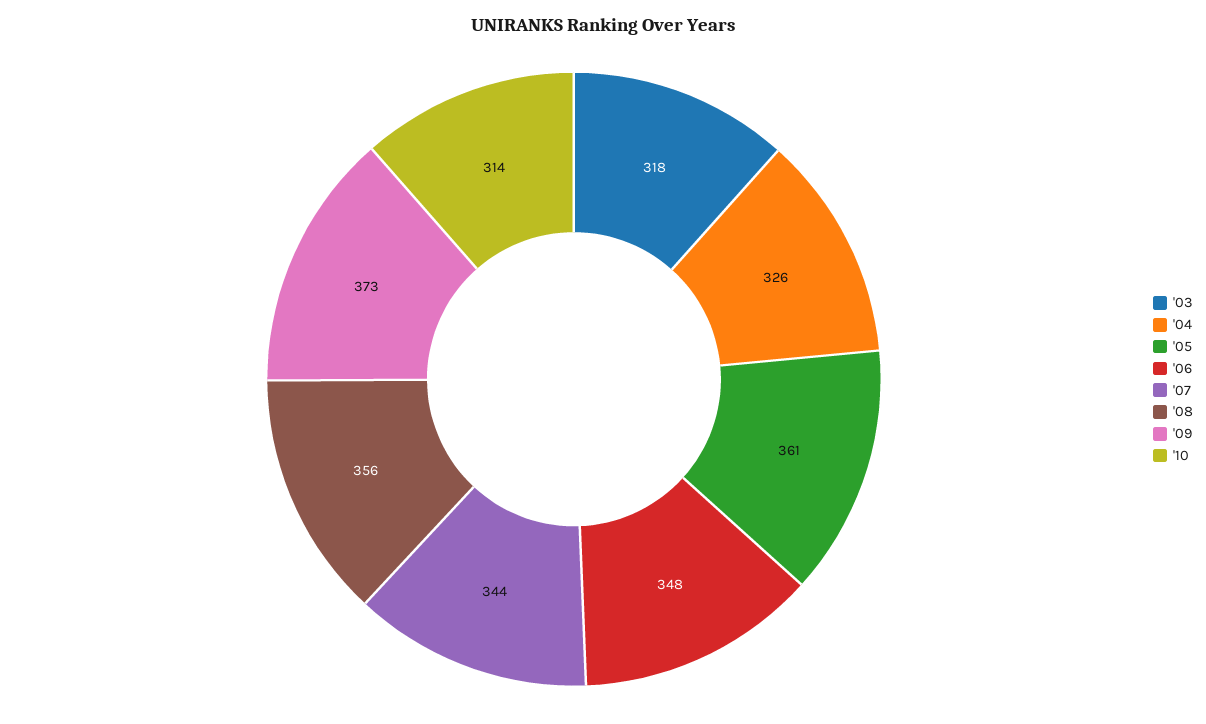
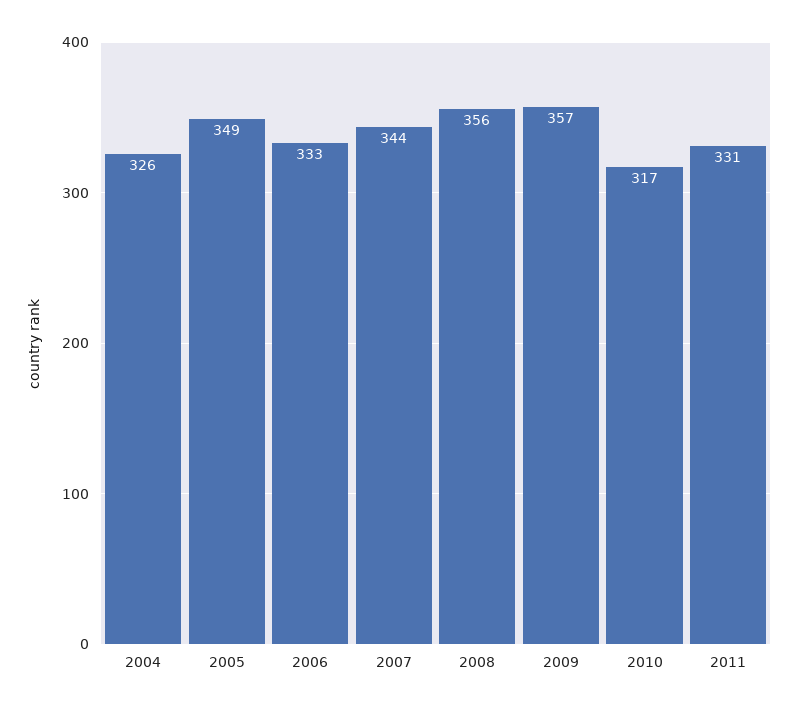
'03: 318 -> none
'05: 361 -> 349
'06: 348 -> 333
'09: 373 -> 357
'10: 314 -> 317
2011: none -> 331

